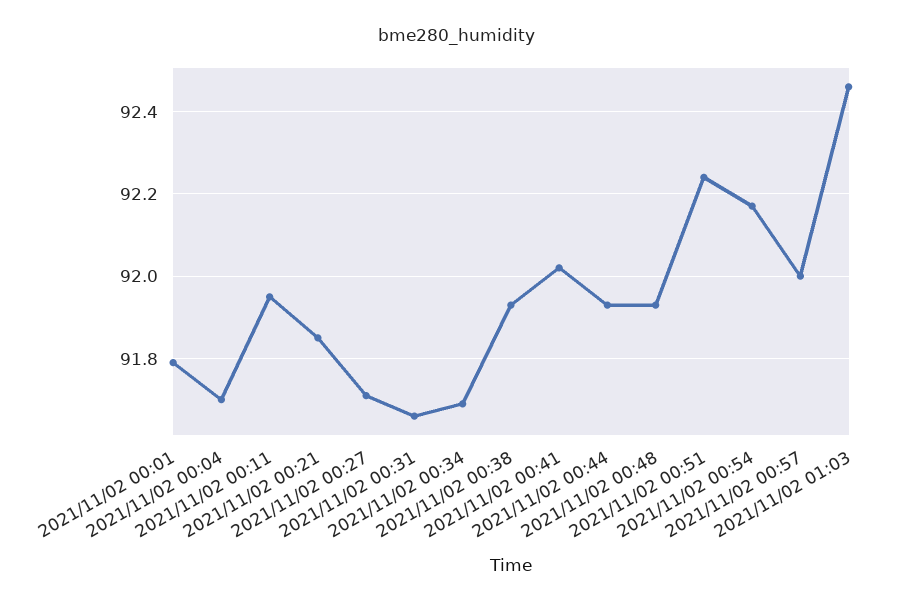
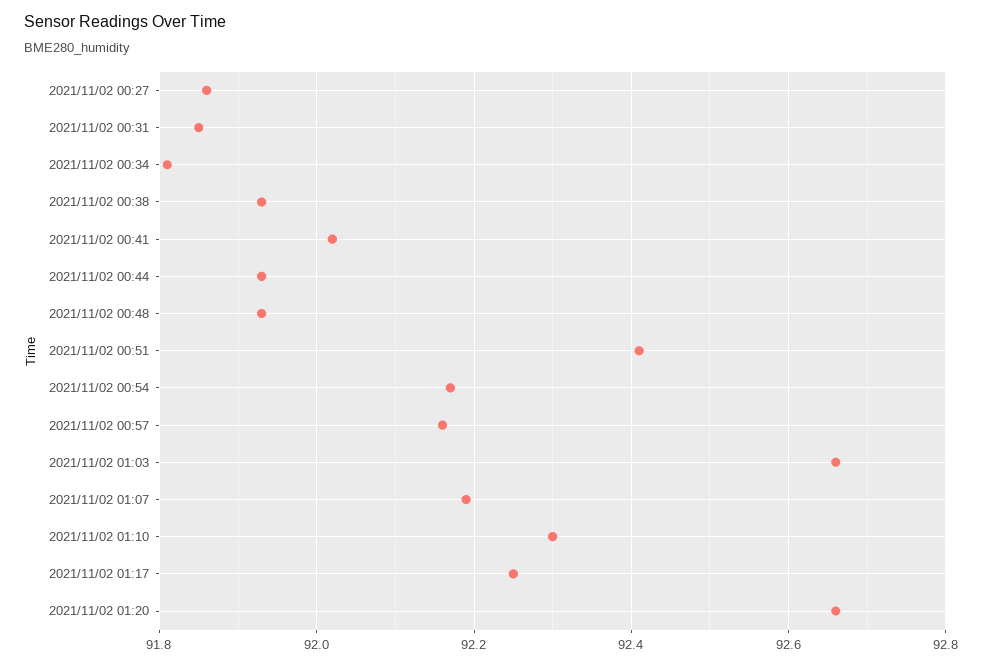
2021/11/02 00:01: 91.8 -> none
2021/11/02 00:04: 91.7 -> none
2021/11/02 00:11: 91.95 -> none
2021/11/02 00:21: 91.85 -> none
2021/11/02 00:27: 91.7 -> 91.85
2021/11/02 00:31: 91.65 -> 91.85
2021/11/02 00:34: 91.7 -> 91.8
2021/11/02 00:51: 92.25 -> 92.4
2021/11/02 00:57: 92 -> 92.15
2021/11/02 01:03: 92.45 -> 92.65
2021/11/02 01:07: none -> 92.2
2021/11/02 01:10: none -> 92.3
2021/11/02 01:17: none -> 92.25
2021/11/02 01:20: none -> 92.65

